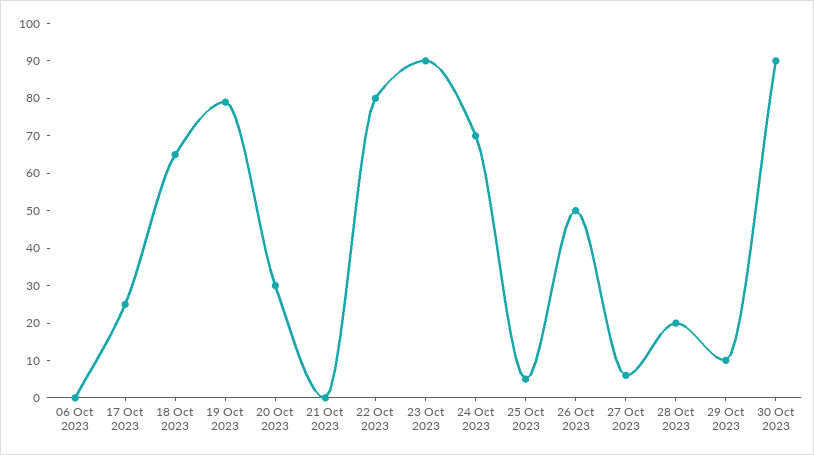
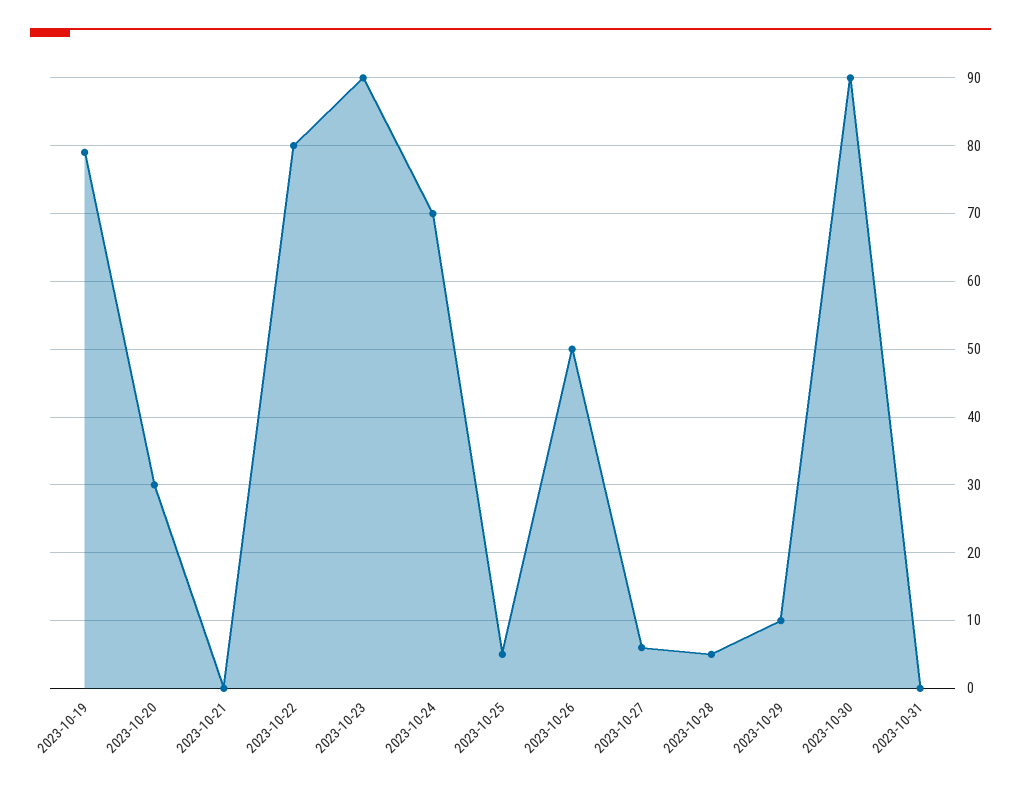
06 Oct 2023: 0 -> none
17 Oct 2023: 25 -> none
18 Oct 2023: 65 -> none
28 Oct 2023: 20 -> 5
2023-10-31: none -> 0

